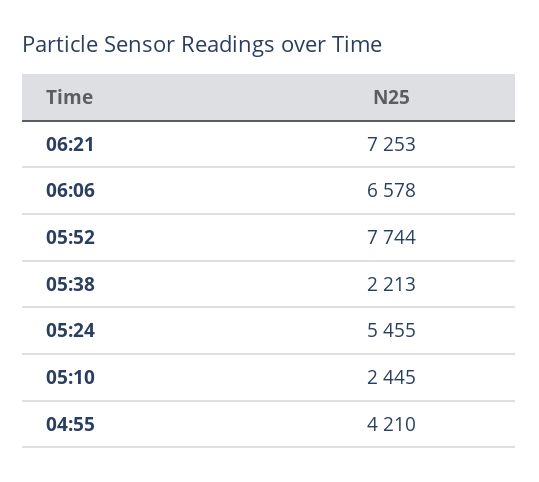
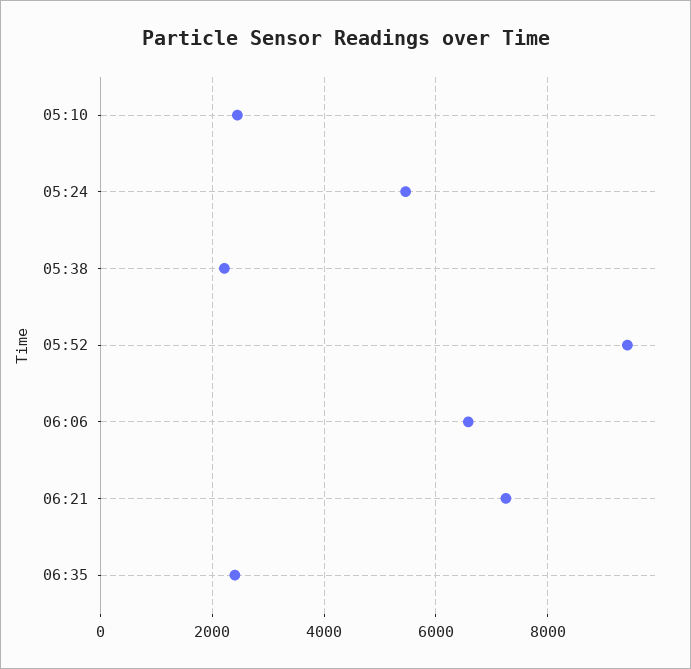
05:52: 7744 -> 9400
04:55: 4210 -> none
06:35: none -> 2400

